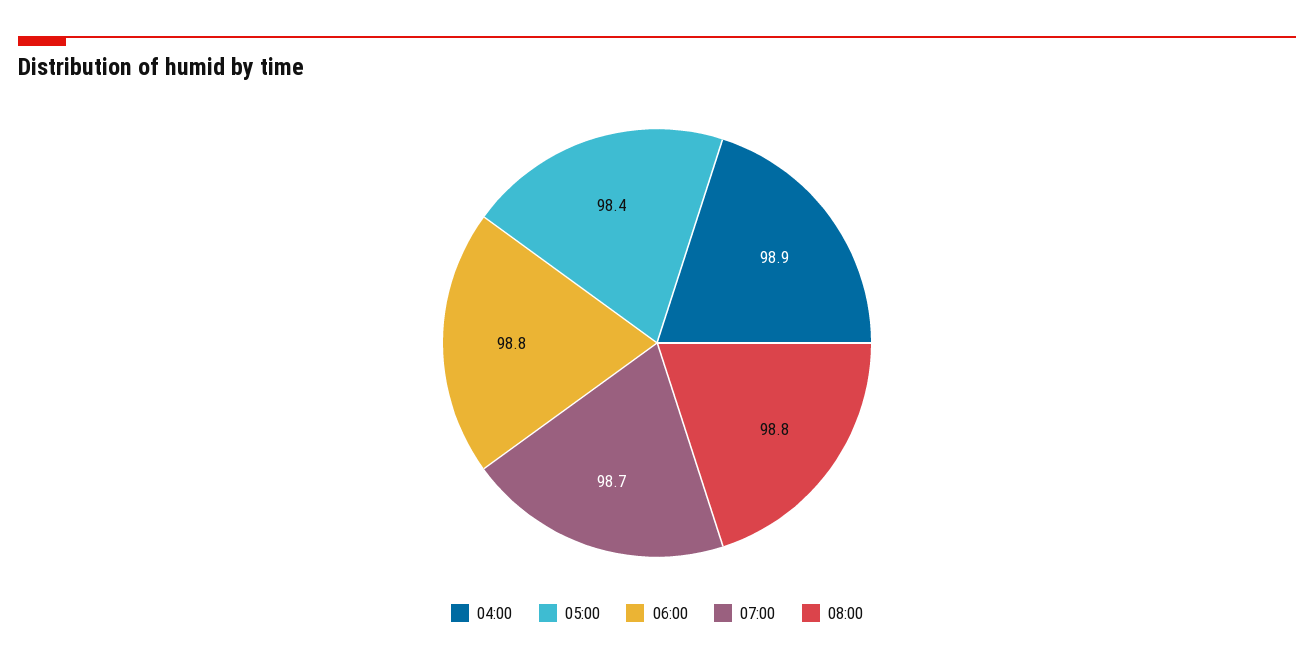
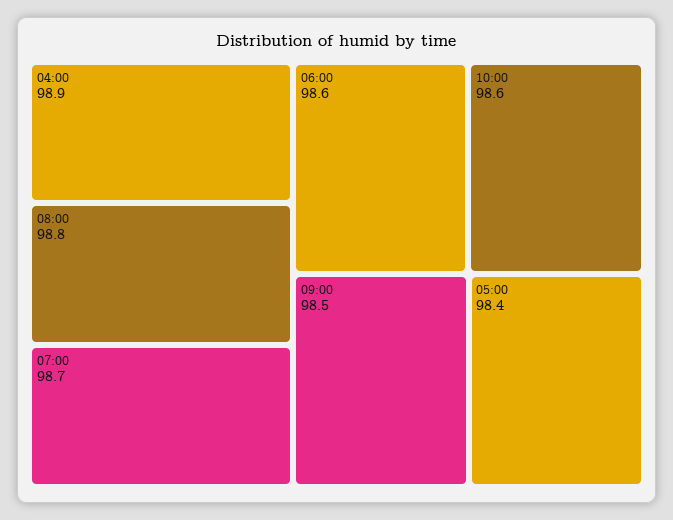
06:00: 98.8 -> 98.6
10:00: none -> 98.6
09:00: none -> 98.5

